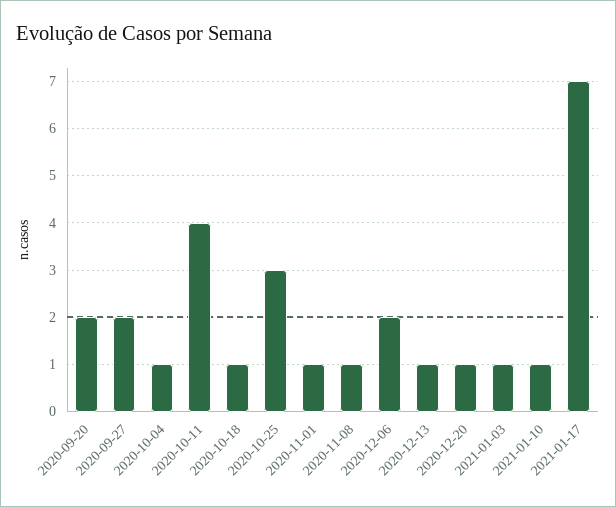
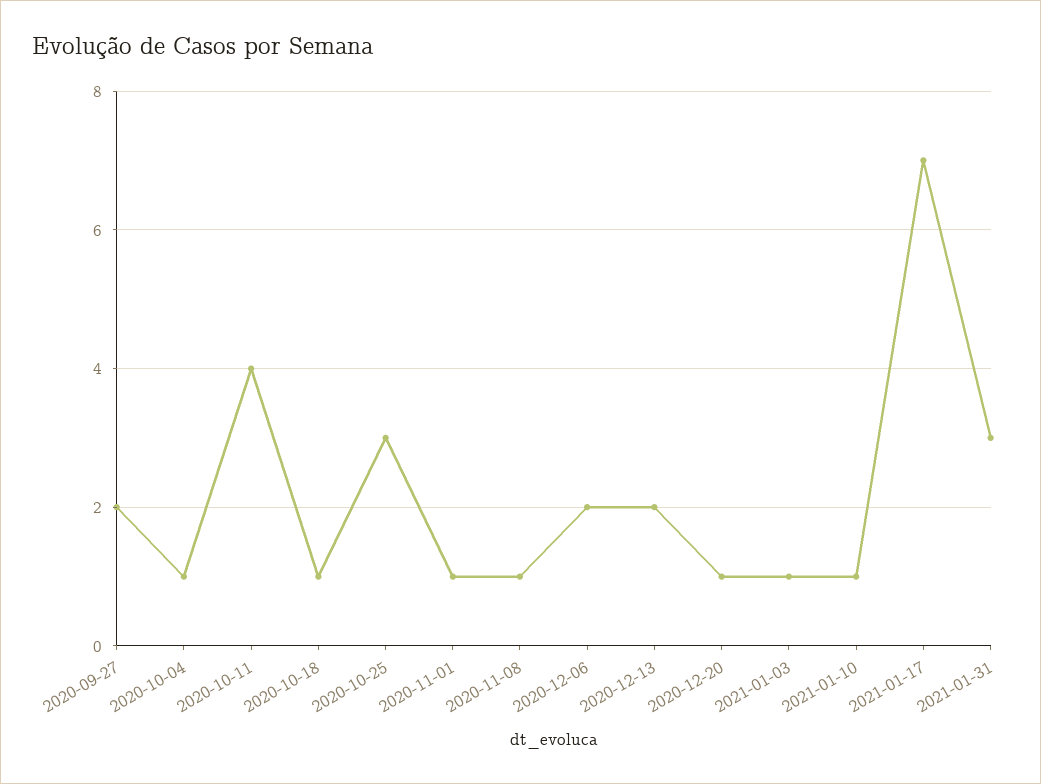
2020-09-20: 2 -> none
2020-12-13: 1 -> 2
2021-01-31: none -> 3

